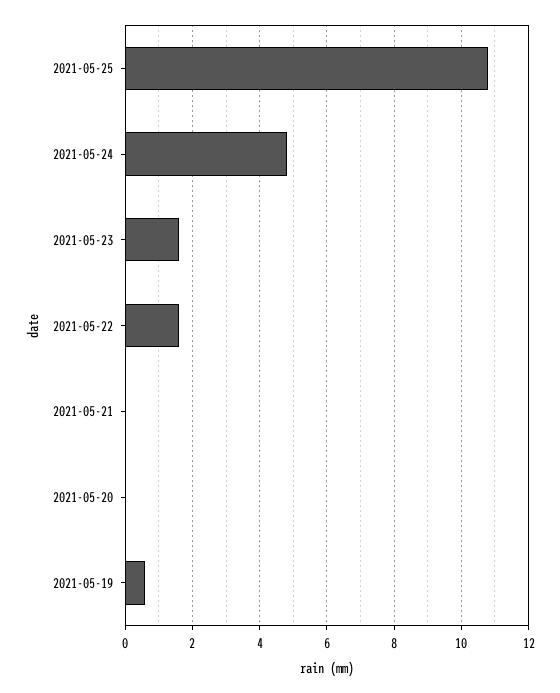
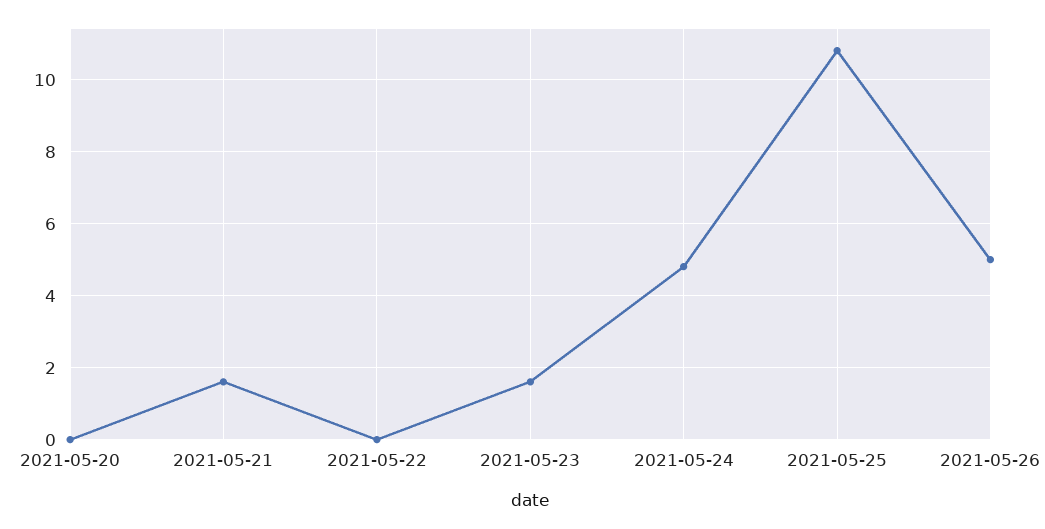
2021-05-22: 1.5 -> 0
2021-05-21: 0 -> 1.5
2021-05-19: 0.5 -> none
2021-05-26: none -> 5

